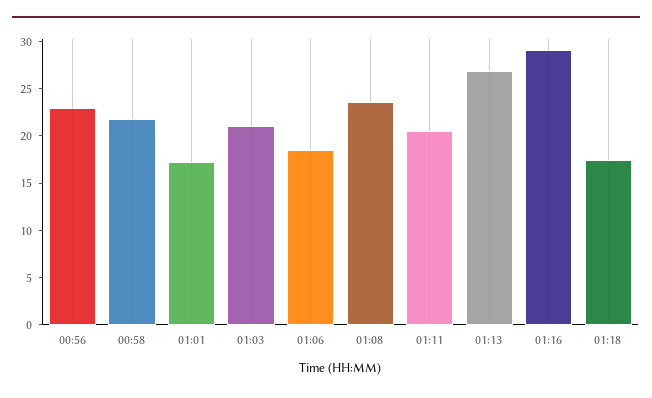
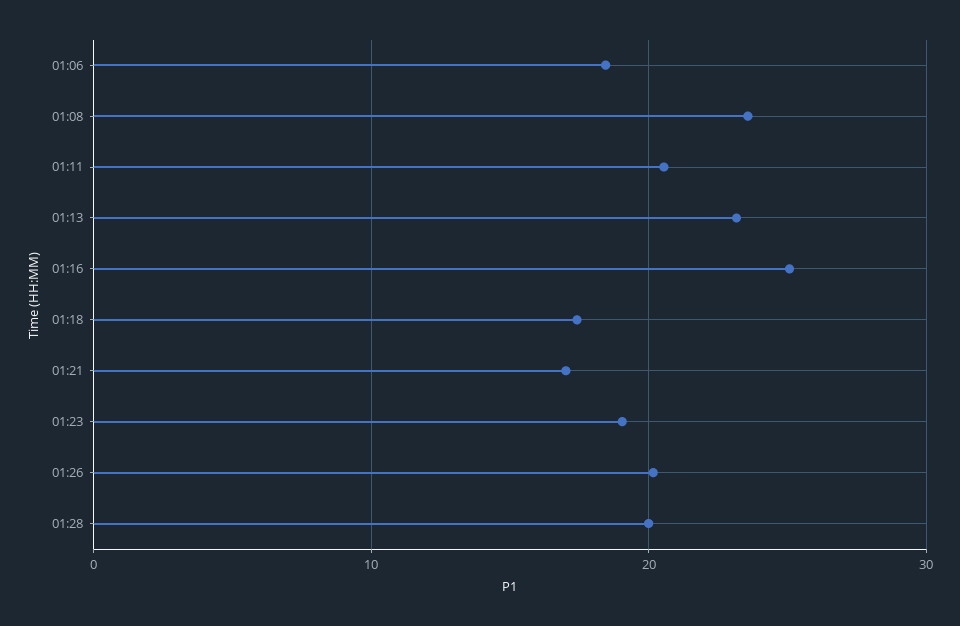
00:56: 23 -> none
00:58: 22 -> none
01:01: 17 -> none
01:03: 21 -> none
01:13: 27 -> 23
01:16: 29 -> 25
01:21: none -> 17
01:23: none -> 19
01:26: none -> 20
01:28: none -> 20

